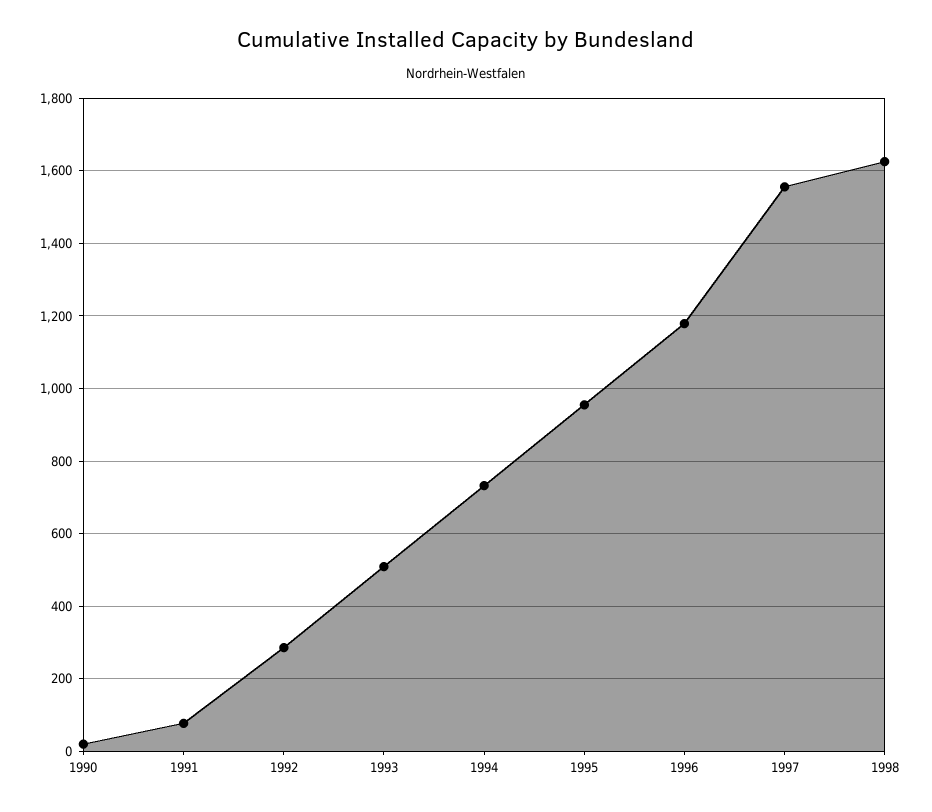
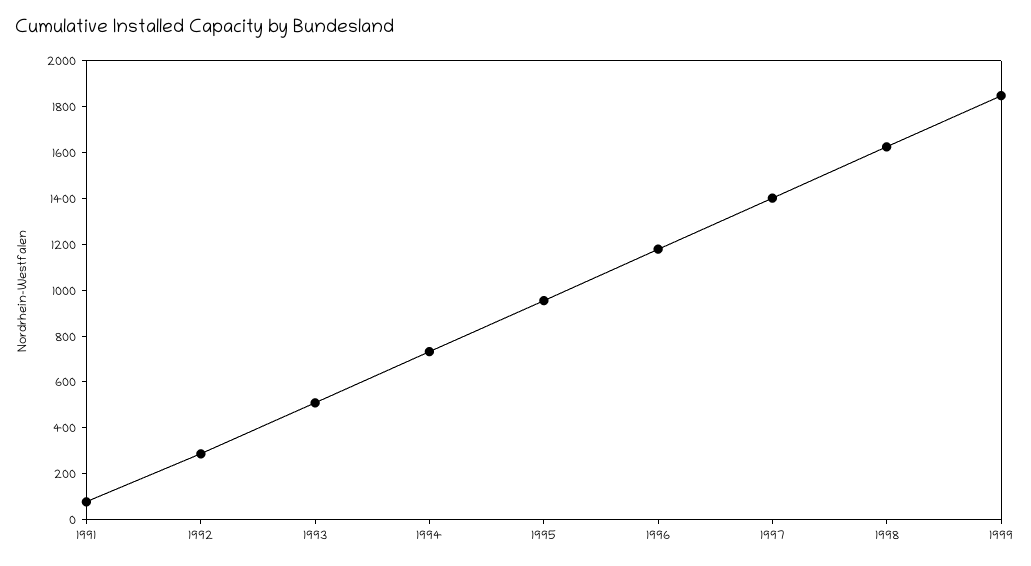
1990: 20 -> none
1997: 1560 -> 1400
1999: none -> 1850

